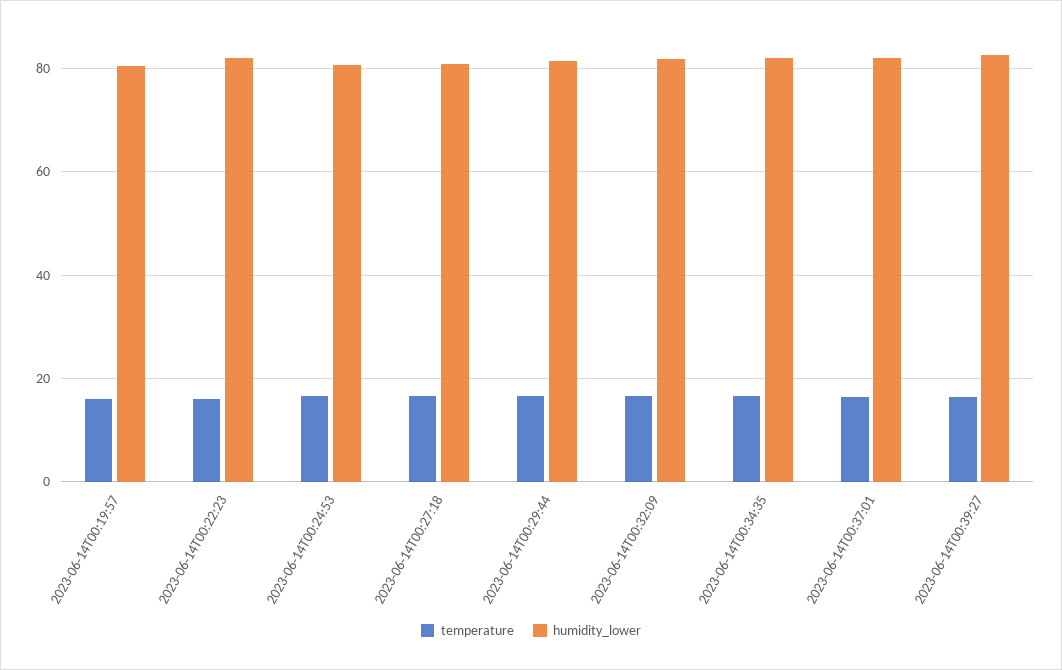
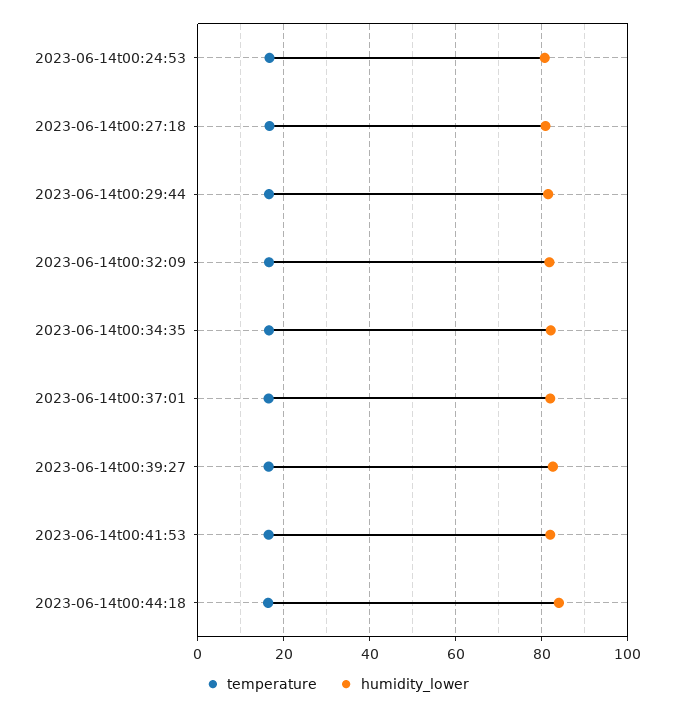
temperature, 2023-06-14T00:19:57: 16 -> none
humidity_lower, 2023-06-14T00:19:57: 80 -> none
temperature, 2023-06-14T00:22:23: 16 -> none
humidity_lower, 2023-06-14T00:22:23: 82 -> none
temperature, 2023-06-14t00:41:53: none -> 16
humidity_lower, 2023-06-14t00:41:53: none -> 82
temperature, 2023-06-14t00:44:18: none -> 16
humidity_lower, 2023-06-14t00:44:18: none -> 84

